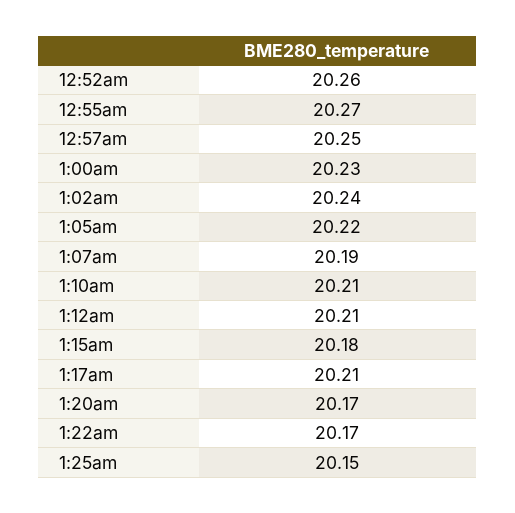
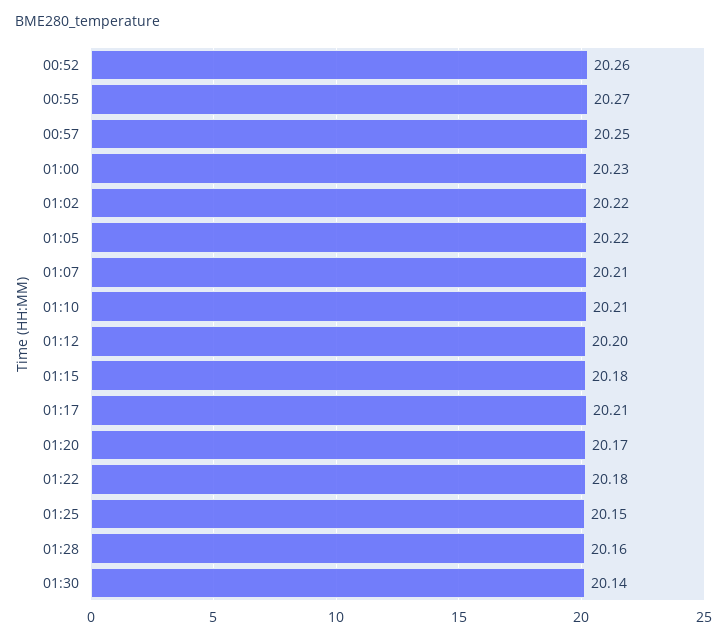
1:02am: 20.24 -> 20.22
1:07am: 20.19 -> 20.21
1:12am: 20.21 -> 20.2
1:22am: 20.17 -> 20.18
01:28: none -> 20.16
01:30: none -> 20.14

